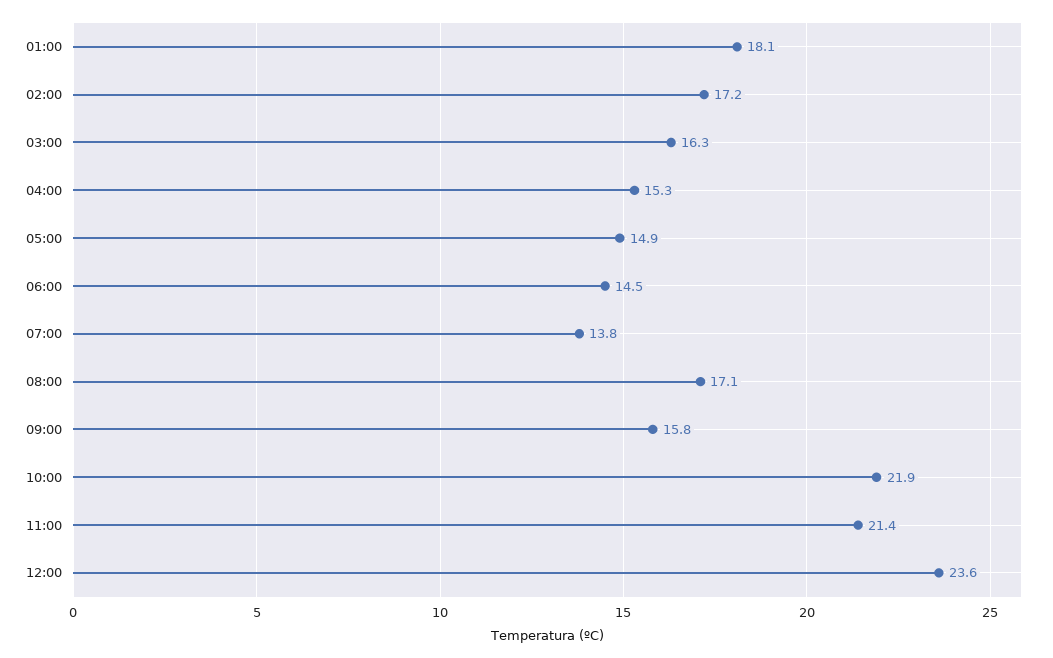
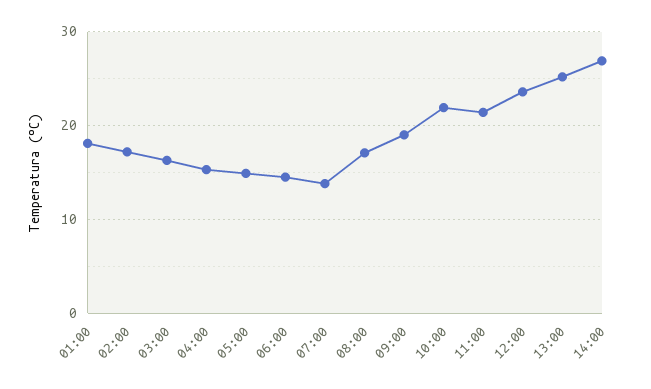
09:00: 15.8 -> 19
13:00: none -> 25
14:00: none -> 27

